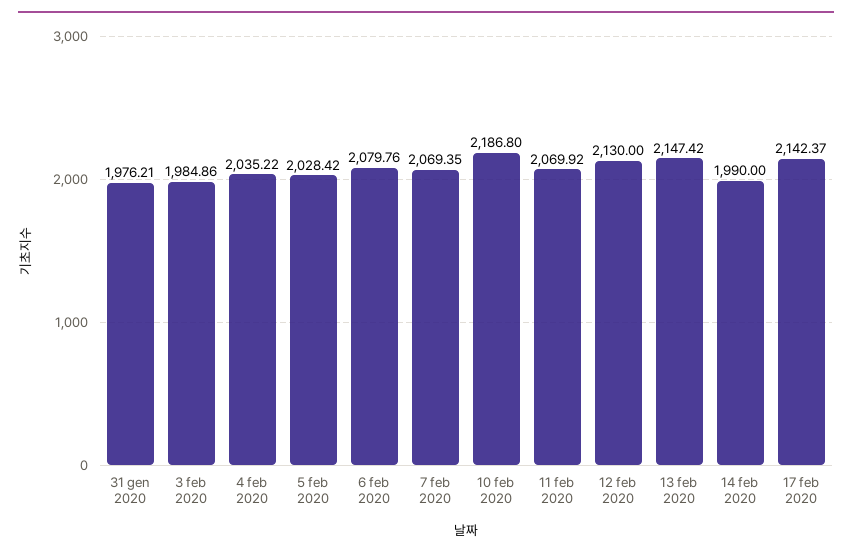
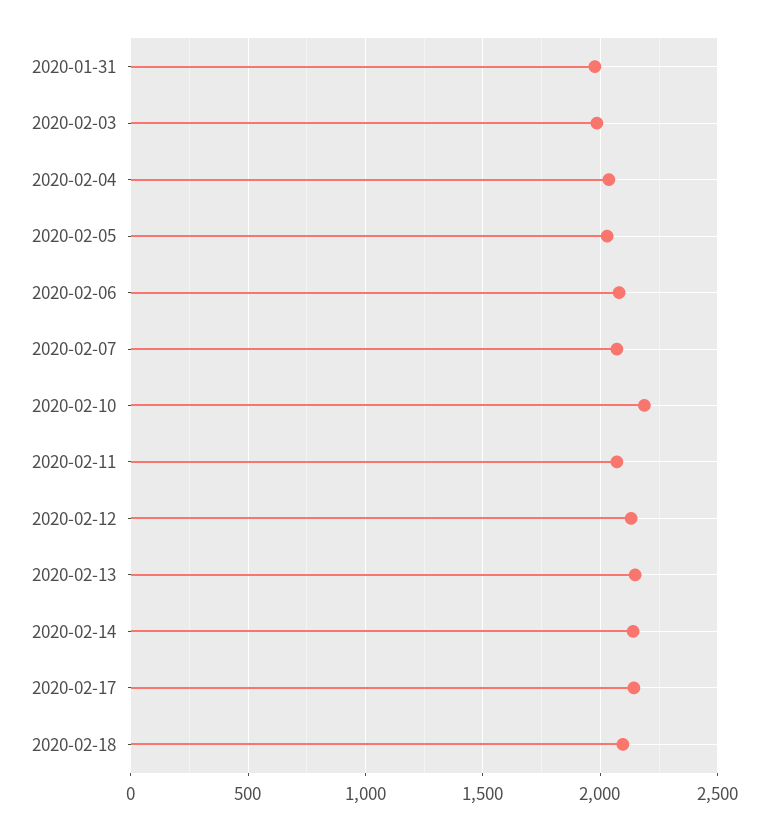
14 feb 2020: 1990 -> 2150
2020-02-18: none -> 2100

